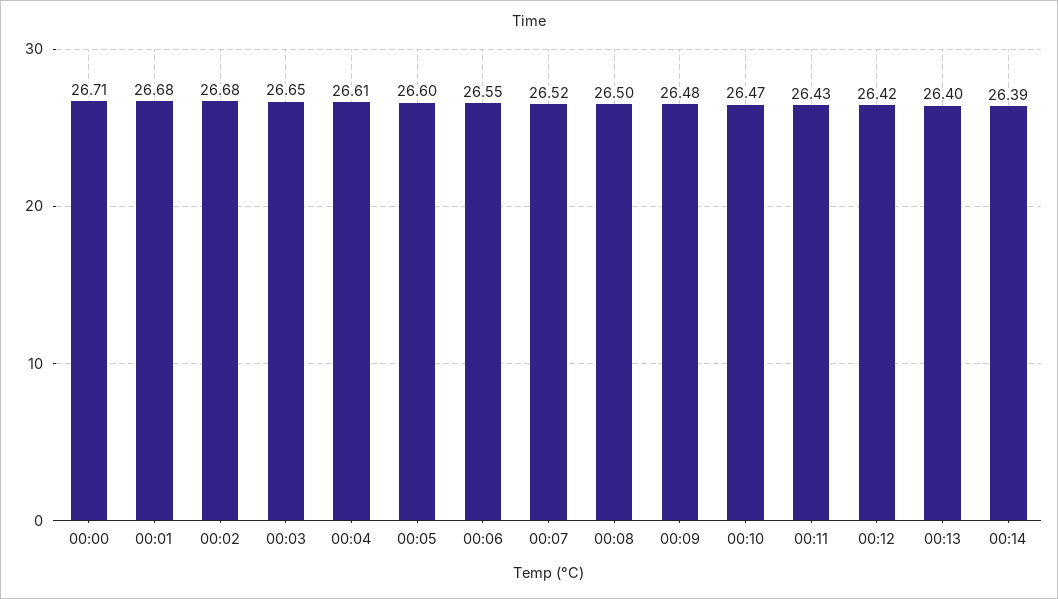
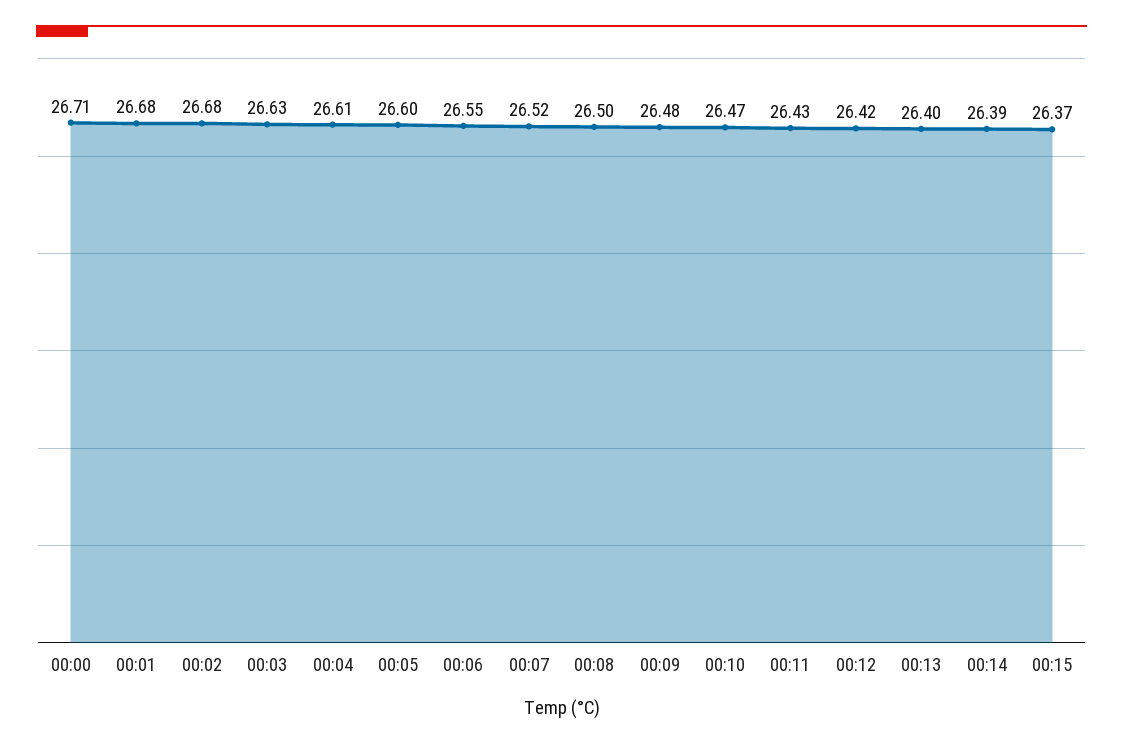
00:03: 26.65 -> 26.63
00:15: none -> 26.37

